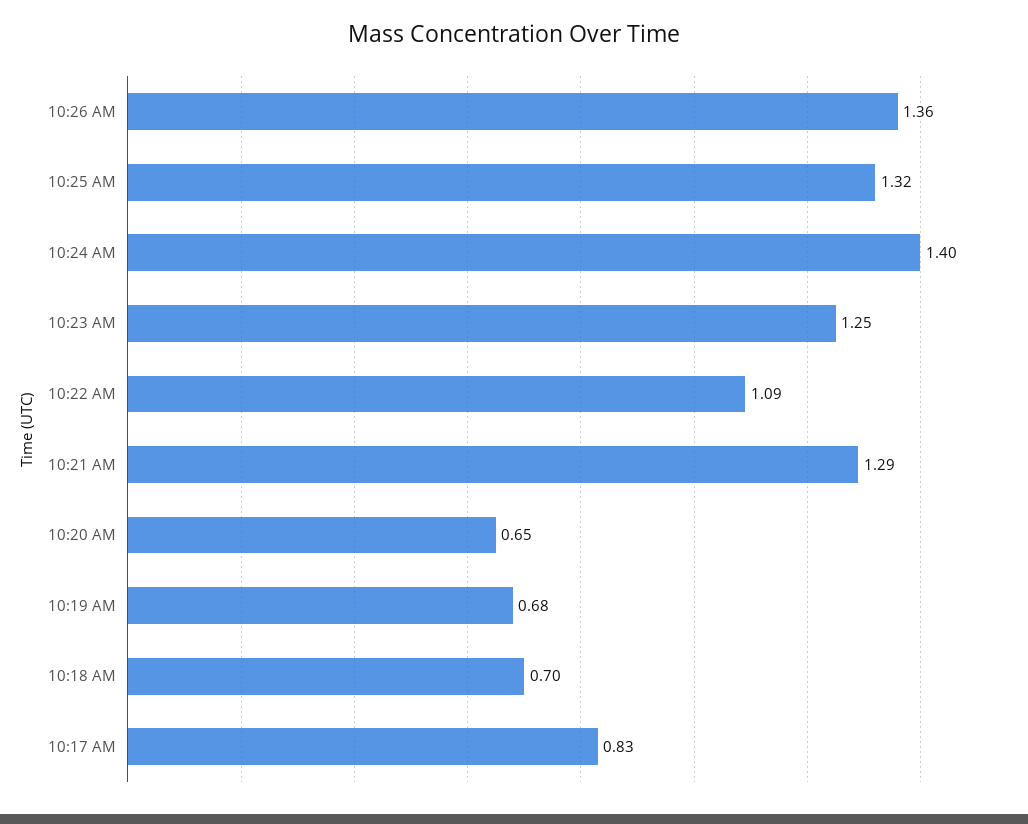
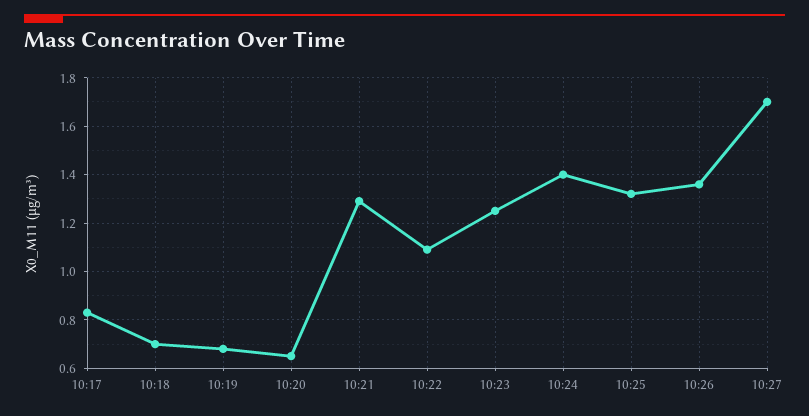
10:27: none -> 1.7

